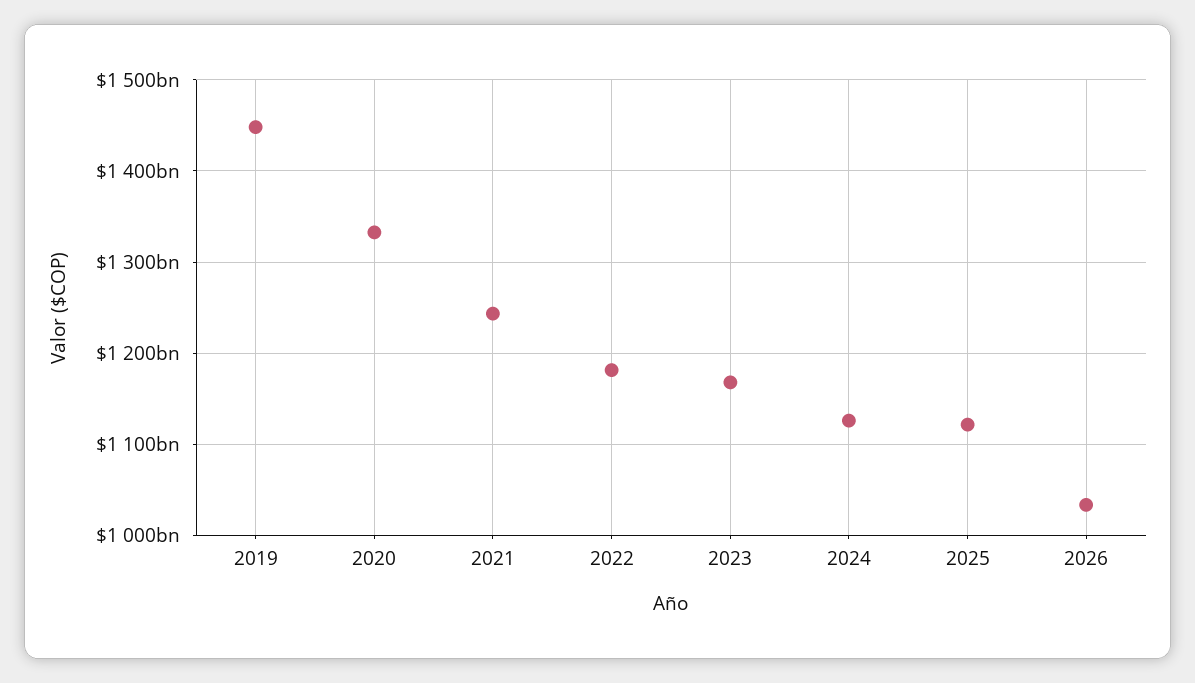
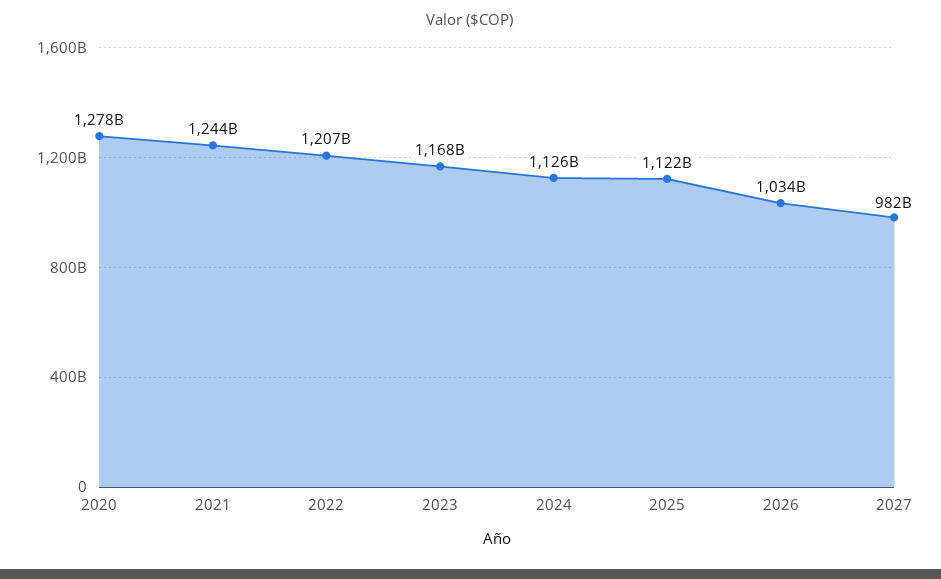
2019: 1450000000000 -> none
2020: 1330000000000 -> 1278000000000
2022: 1180000000000 -> 1207000000000
2027: none -> 982000000000

